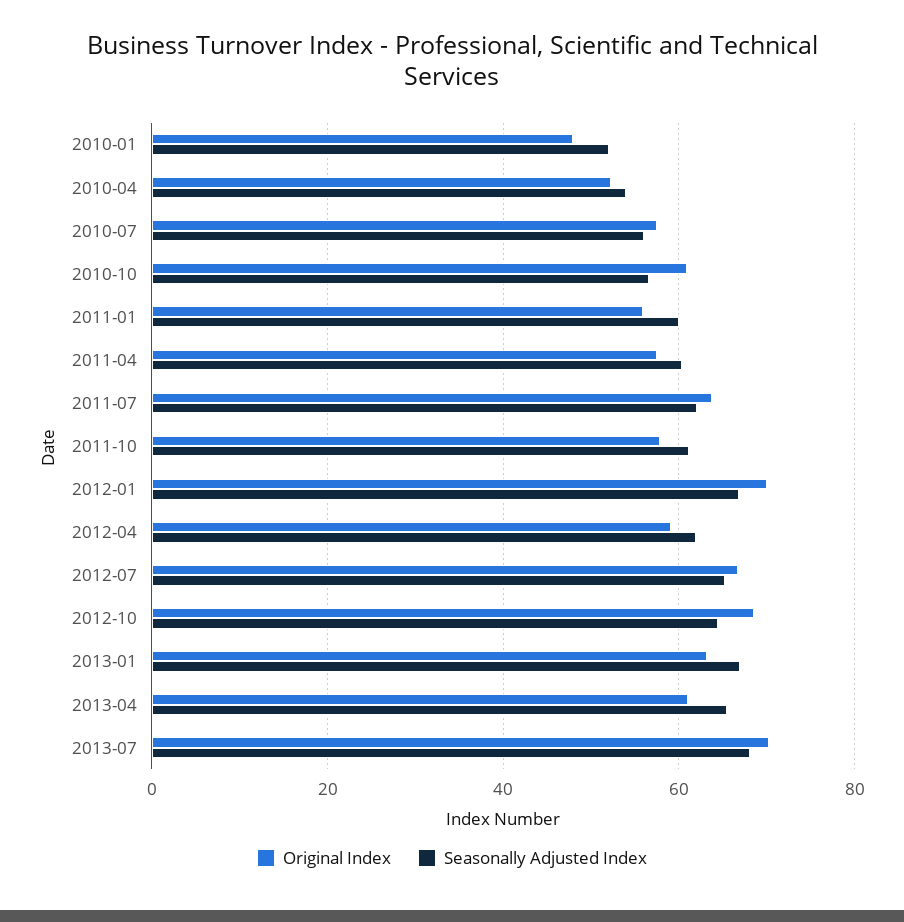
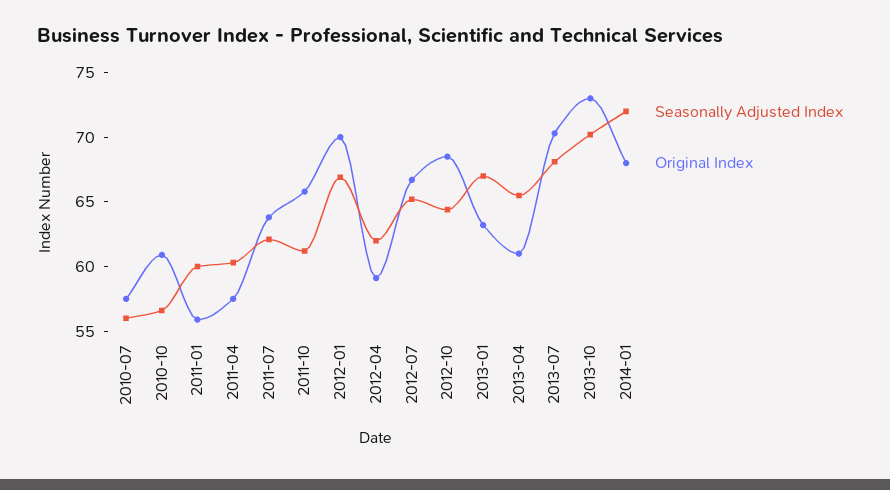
Original Index, 2010-01: 48 -> none
Seasonally Adjusted Index, 2010-01: 52 -> none
Original Index, 2010-04: 52 -> none
Seasonally Adjusted Index, 2010-04: 54 -> none
Original Index, 2011-10: 58 -> 66
Seasonally Adjusted Index, 2013-10: none -> 70
Original Index, 2013-10: none -> 73
Seasonally Adjusted Index, 2014-01: none -> 72
Original Index, 2014-01: none -> 68

